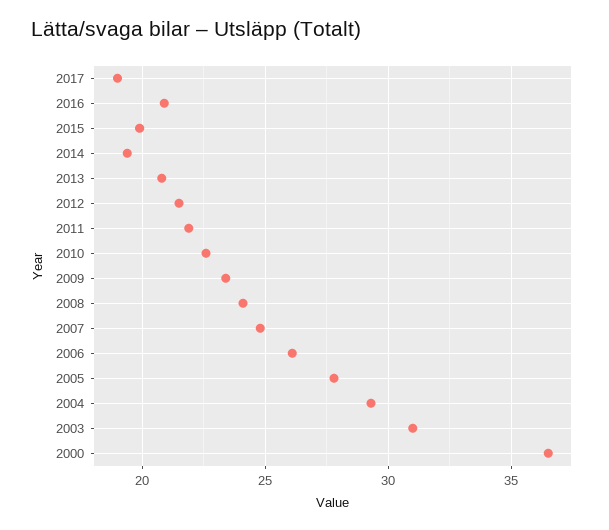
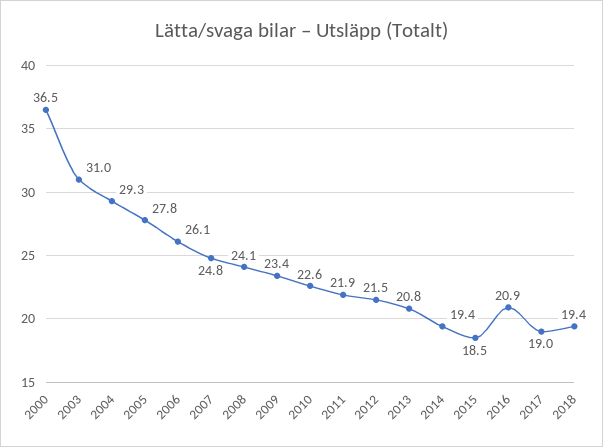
2015: 20 -> 18.5
2018: none -> 19.4

